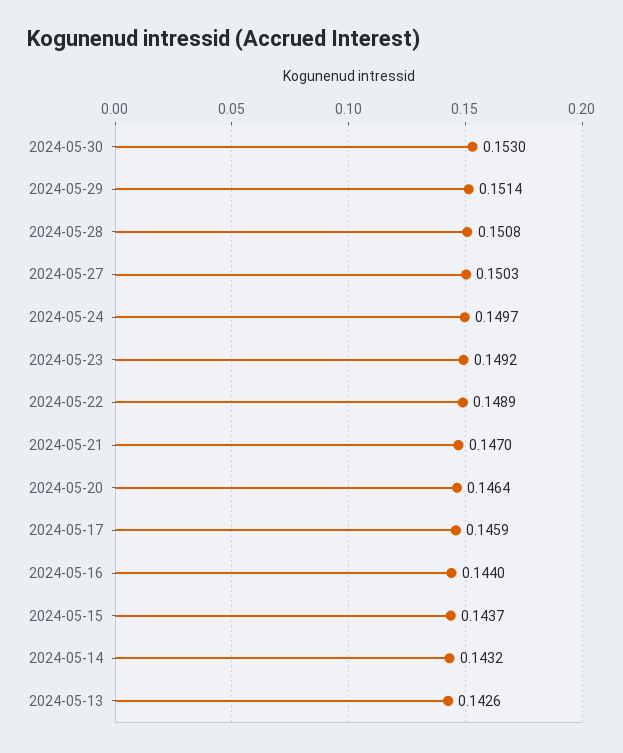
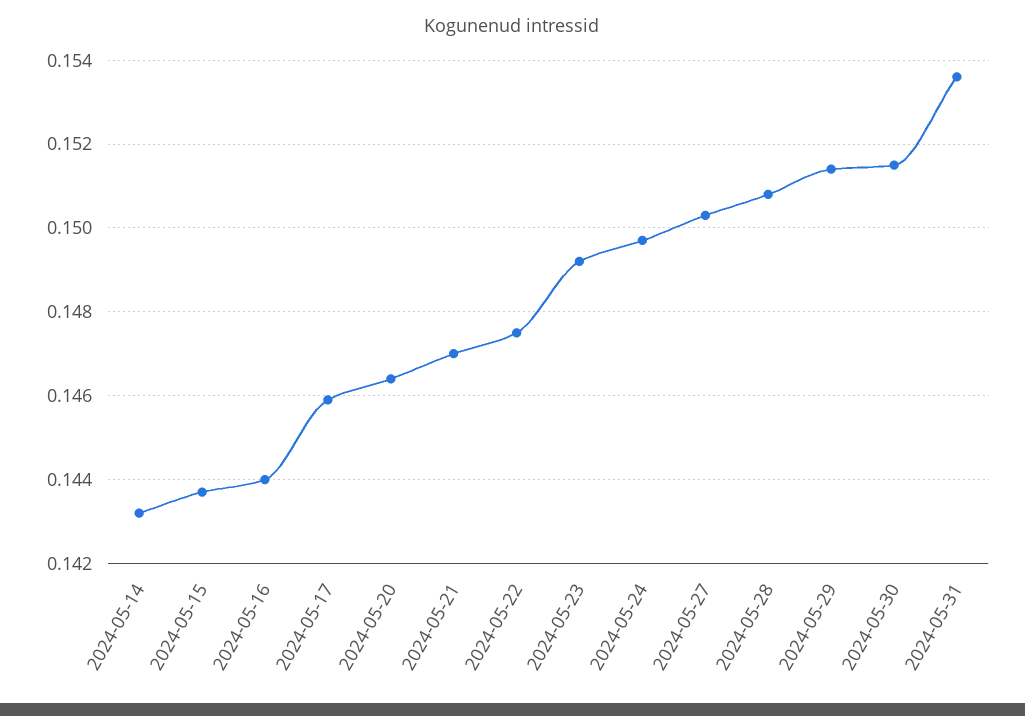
2024-05-30: 0.153 -> 0.1515
2024-05-22: 0.1489 -> 0.1475
2024-05-13: 0.1426 -> none
2024-05-31: none -> 0.1535

